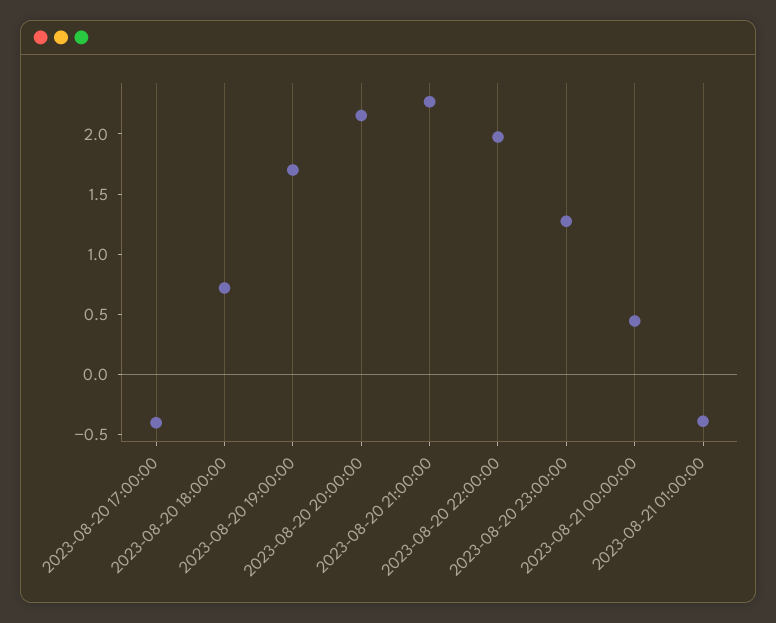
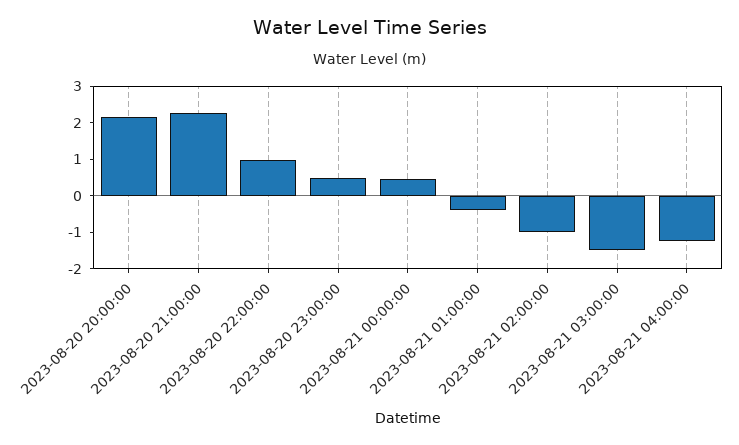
2023-08-20 17:00:00: -0.4 -> none
2023-08-20 18:00:00: 0.7 -> none
2023-08-20 19:00:00: 1.7 -> none
2023-08-20 22:00:00: 2 -> 1
2023-08-20 23:00:00: 1.3 -> 0.5
2023-08-21 02:00:00: none -> -1
2023-08-21 03:00:00: none -> -1.5
2023-08-21 04:00:00: none -> -1.25

